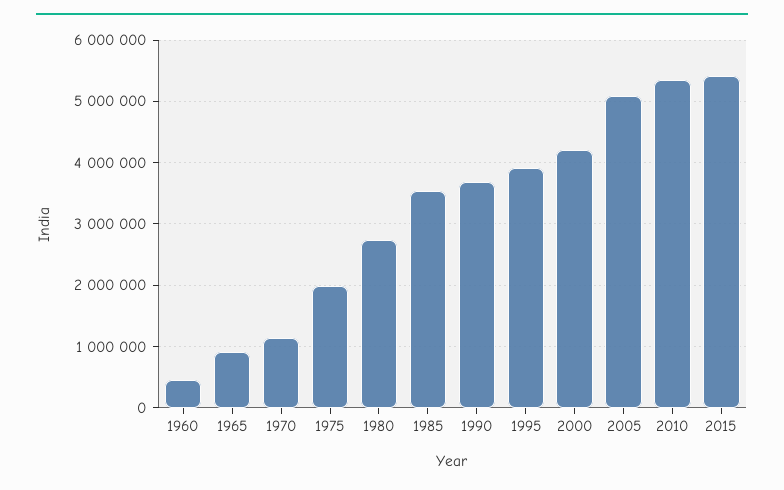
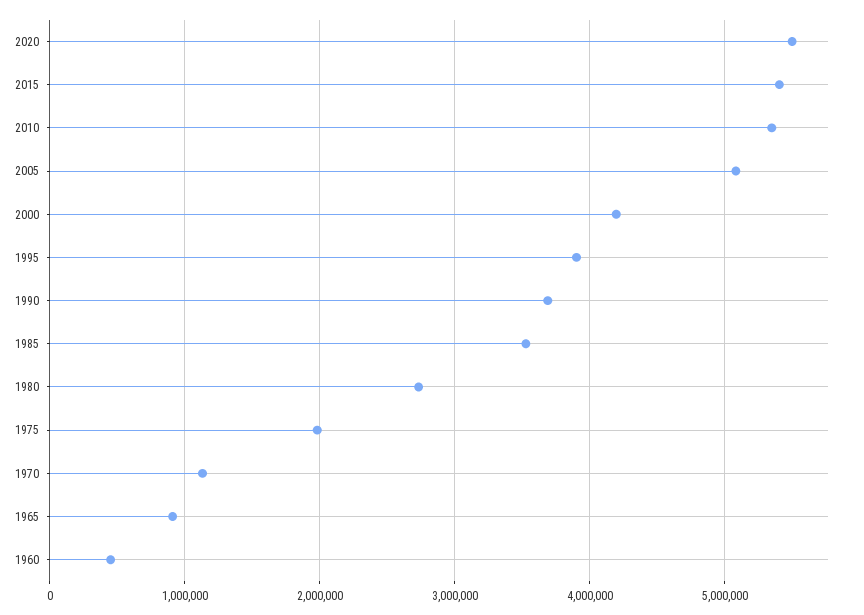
2020: none -> 5500000

